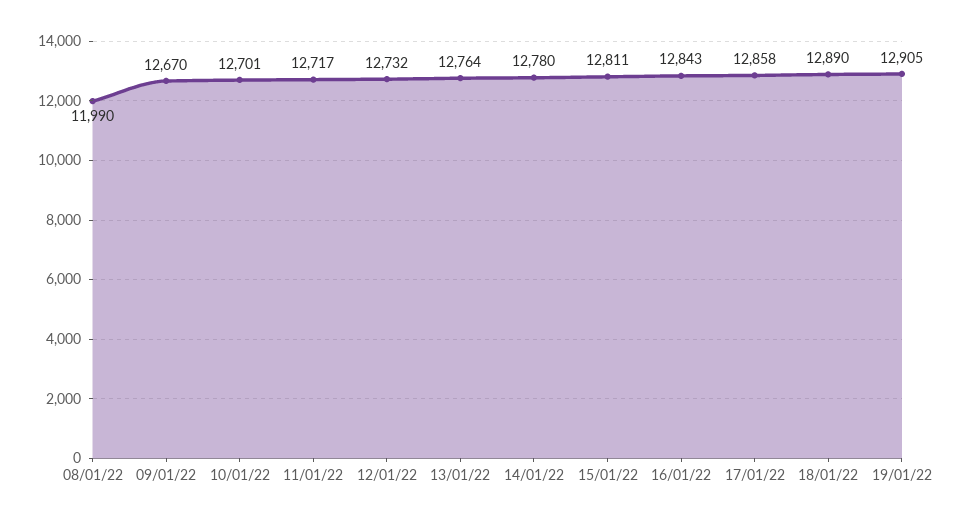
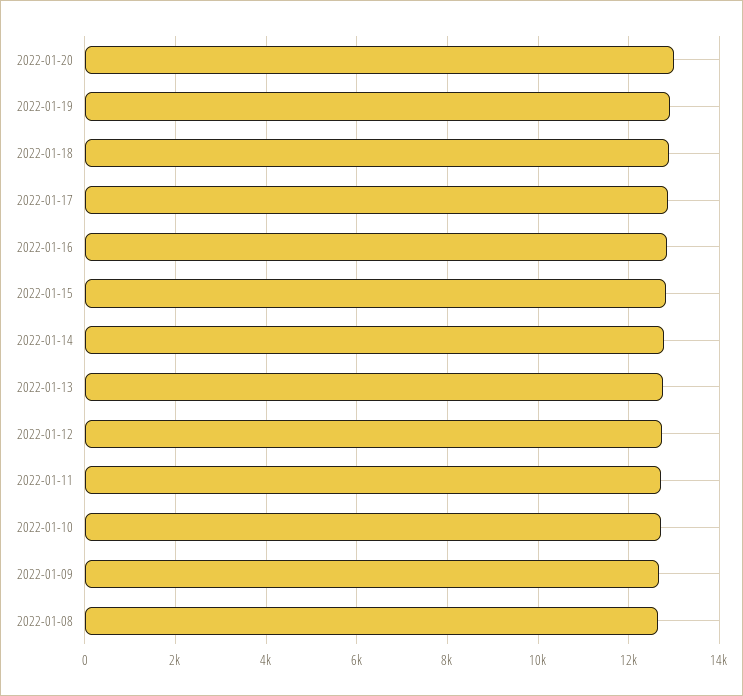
08/01/22: 11990 -> 12600
2022-01-20: none -> 13000

